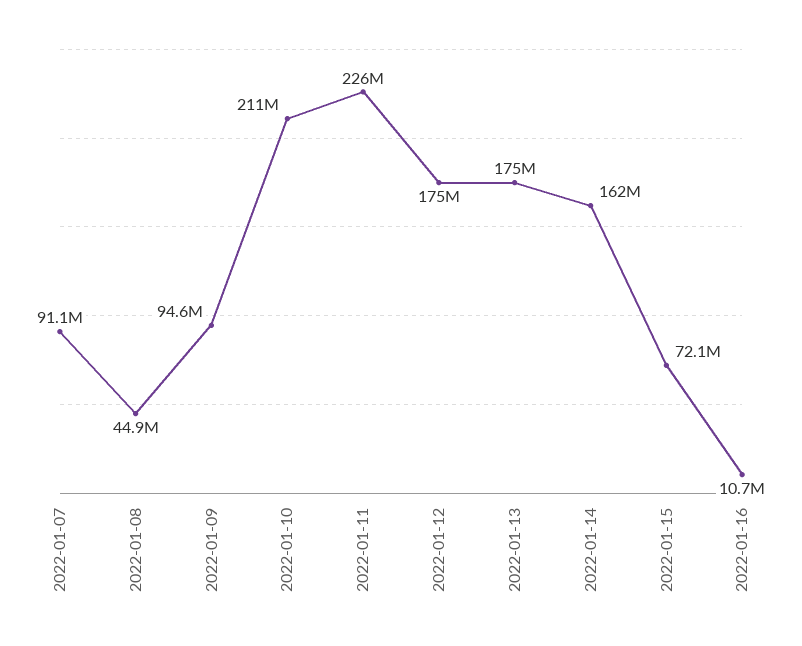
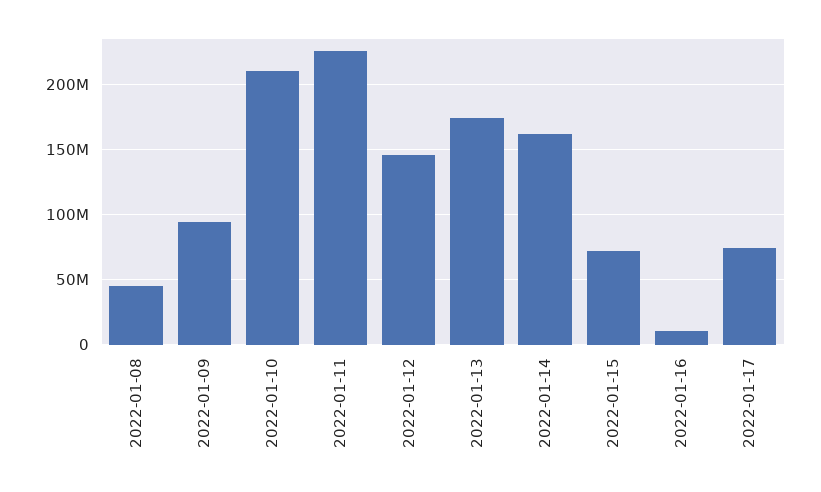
2022-01-07: 91100000 -> none
2022-01-12: 175000000 -> 145000000
2022-01-17: none -> 75000000

